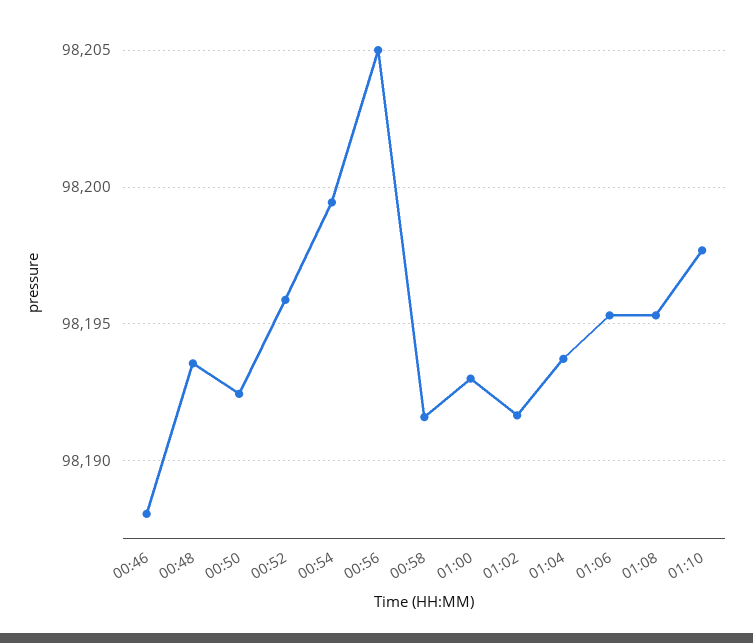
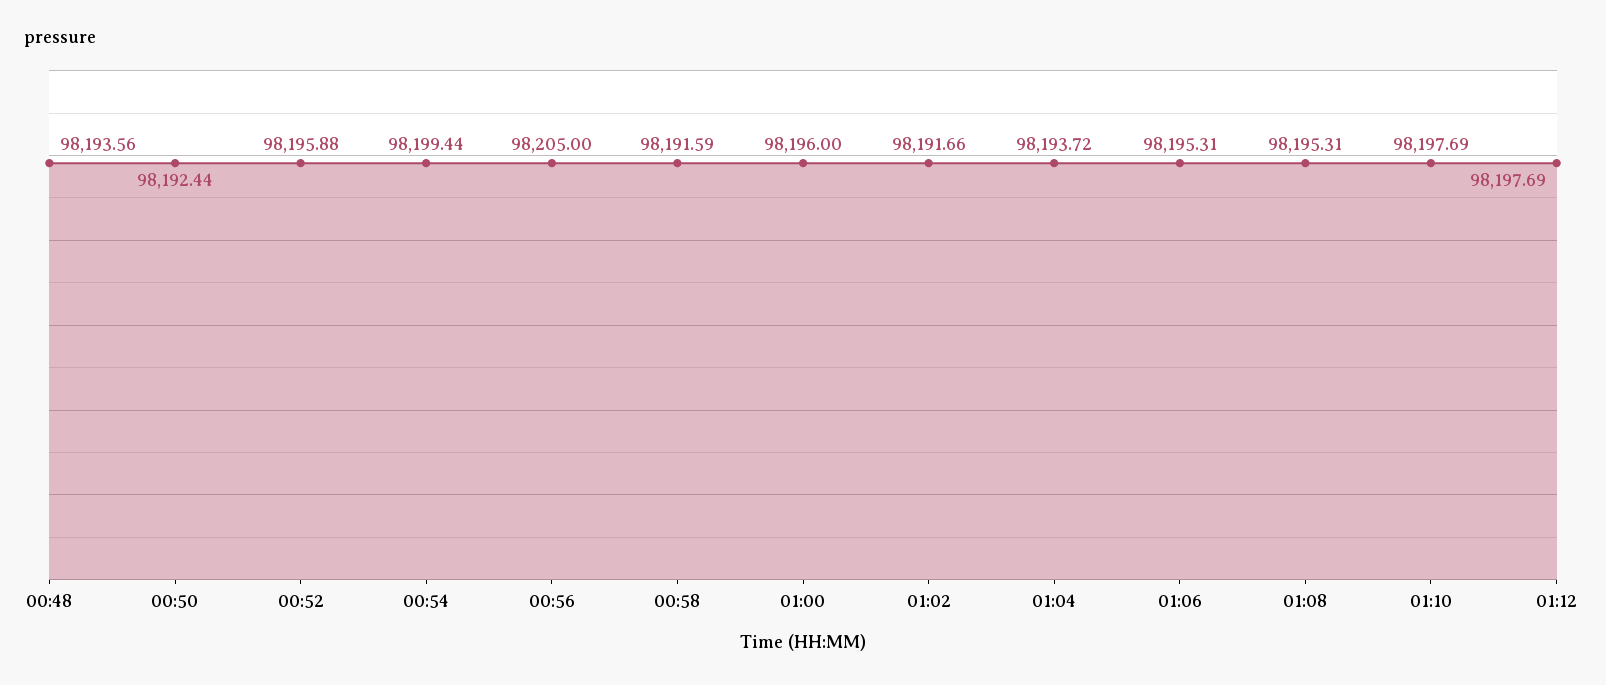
00:46: 98188 -> none
01:00: 98193 -> 98196
01:12: none -> 98197.69

